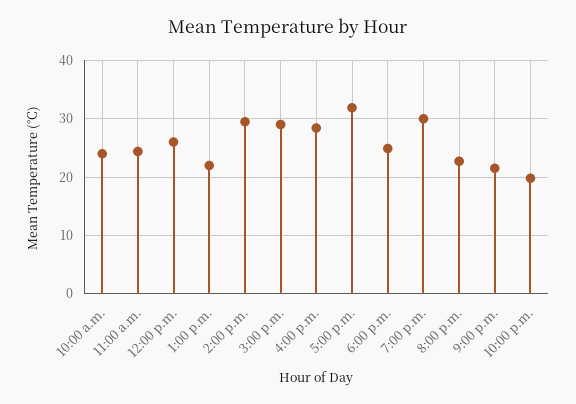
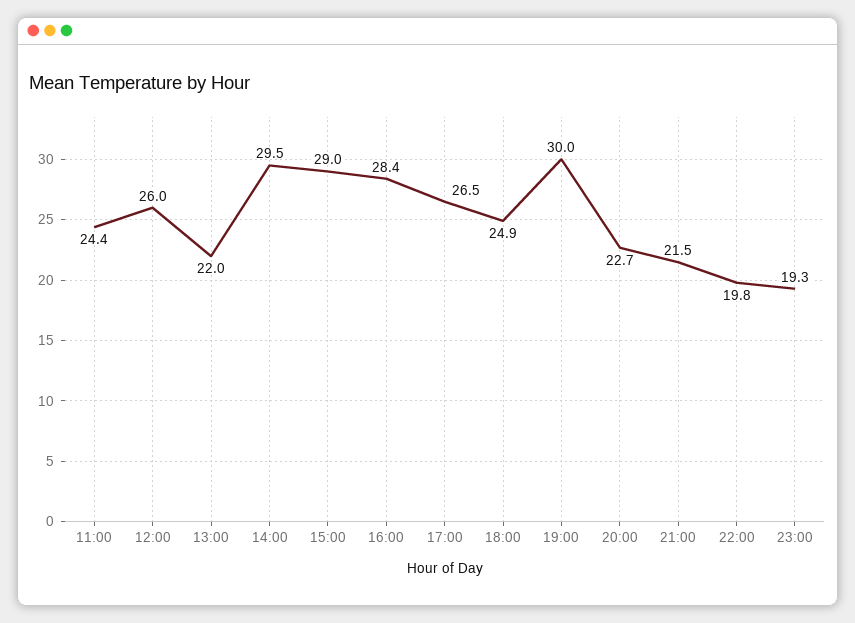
10:00 a.m.: 24 -> none
5:00 p.m.: 32 -> 26.5
23:00: none -> 19.3

